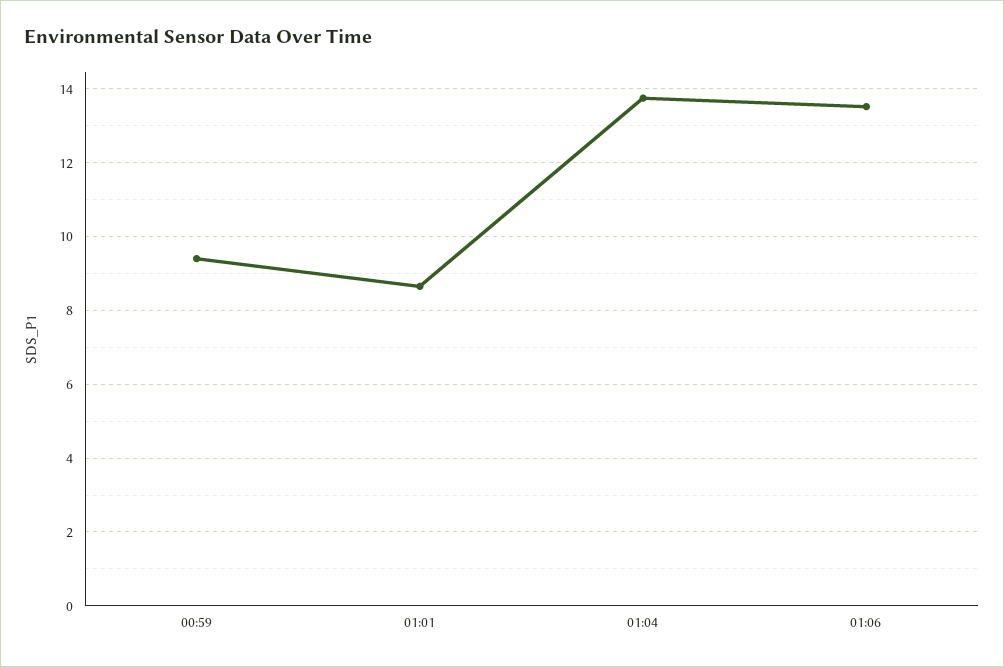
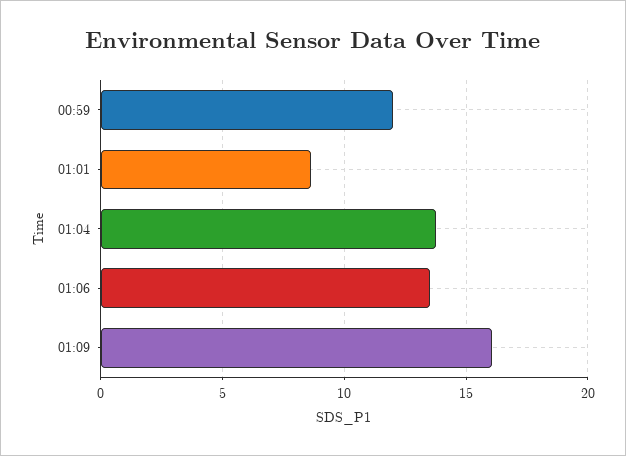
00:59: 9.4 -> 12
01:09: none -> 16

